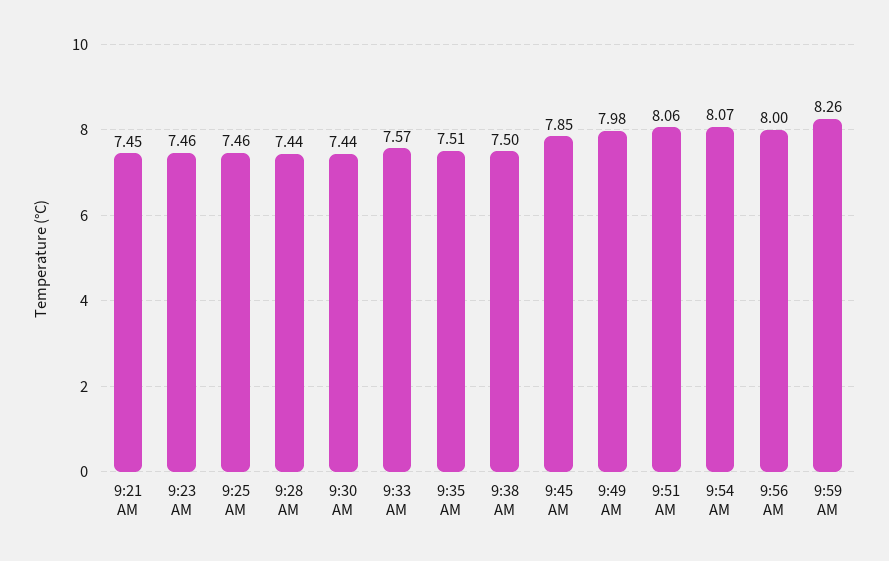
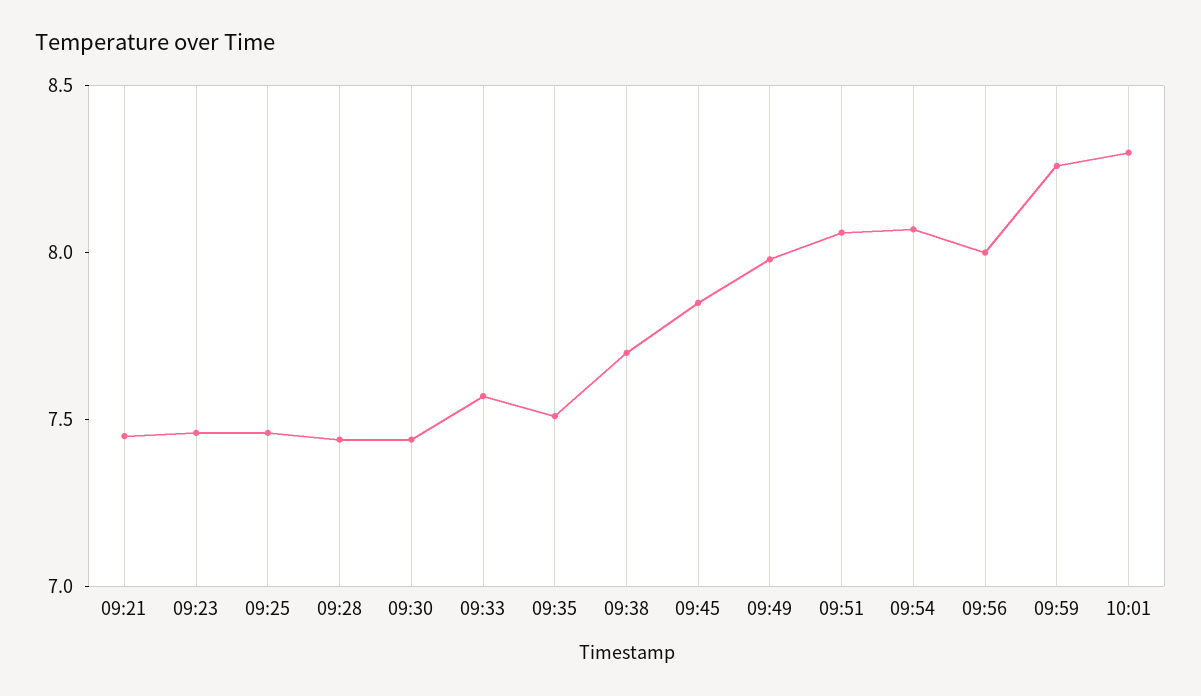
9:38 AM: 7.5 -> 7.7
10:01: none -> 8.3

